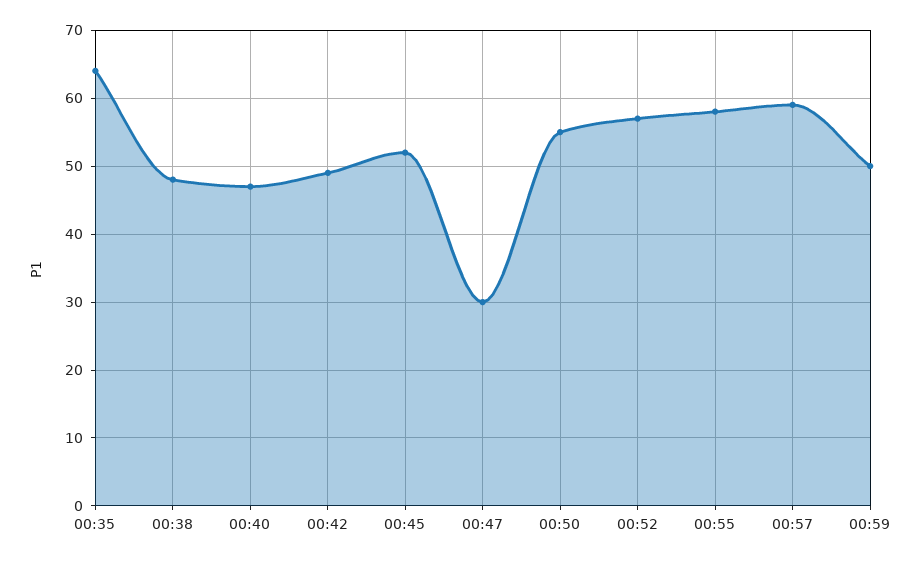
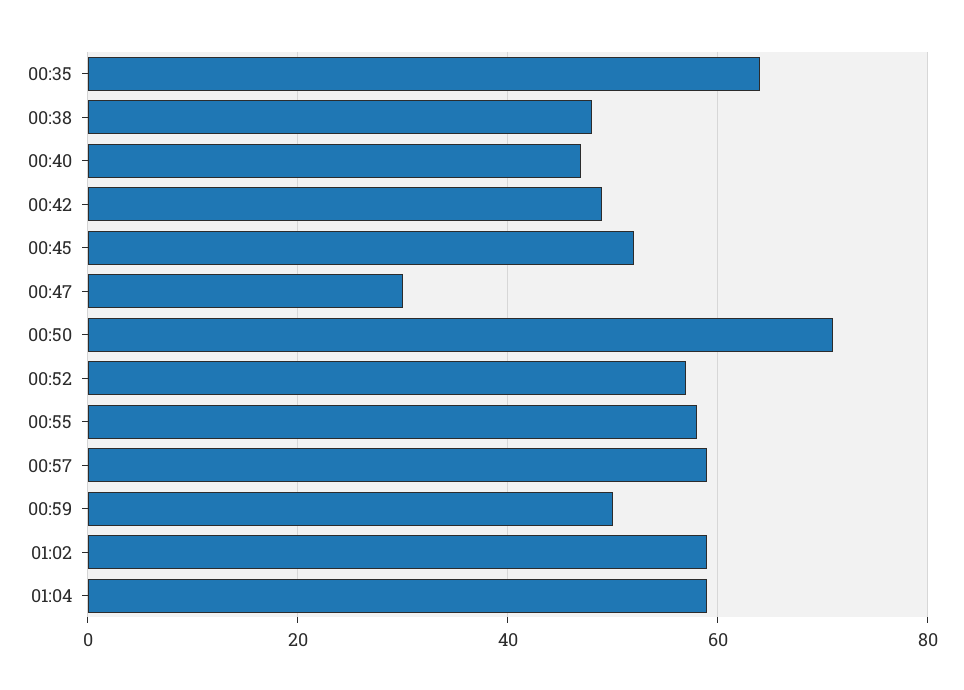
00:50: 55 -> 70
01:02: none -> 60
01:04: none -> 60

